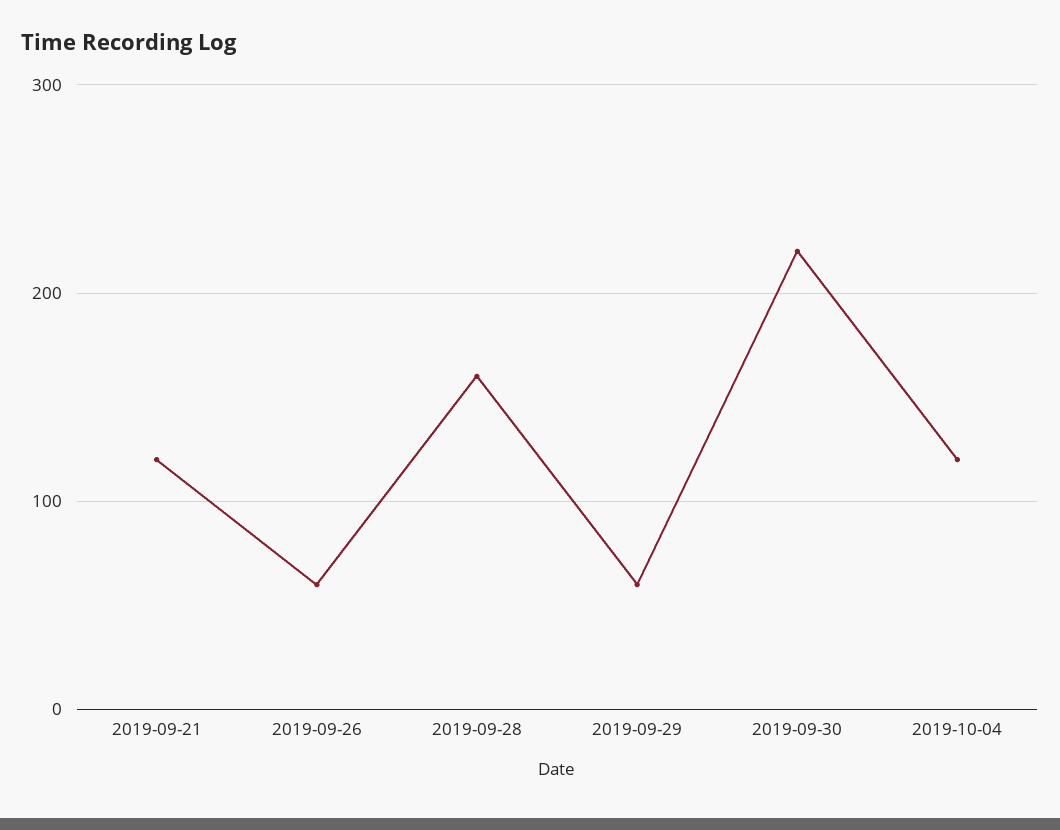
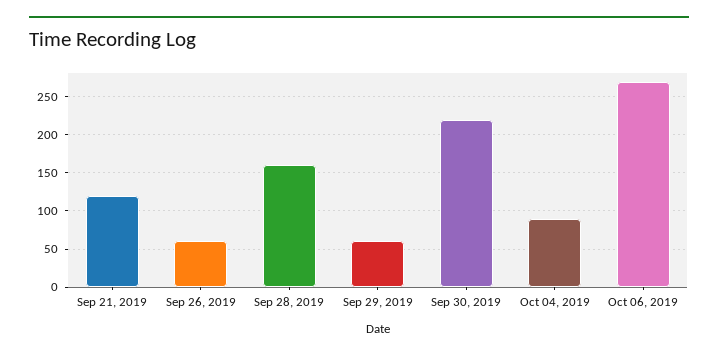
2019-10-04: 120 -> 90
Oct 06, 2019: none -> 270

